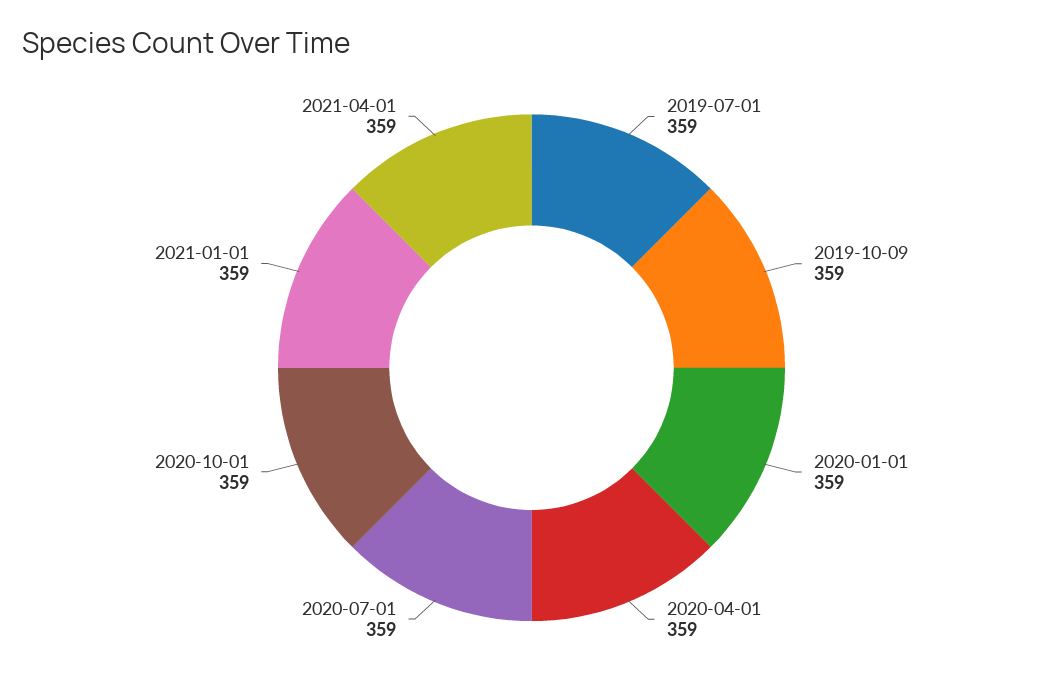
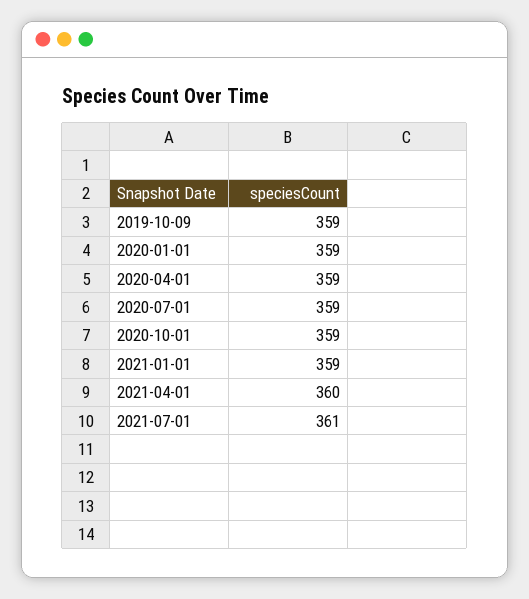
2019-07-01: 359 -> none
2021-04-01: 359 -> 360
2021-07-01: none -> 361

